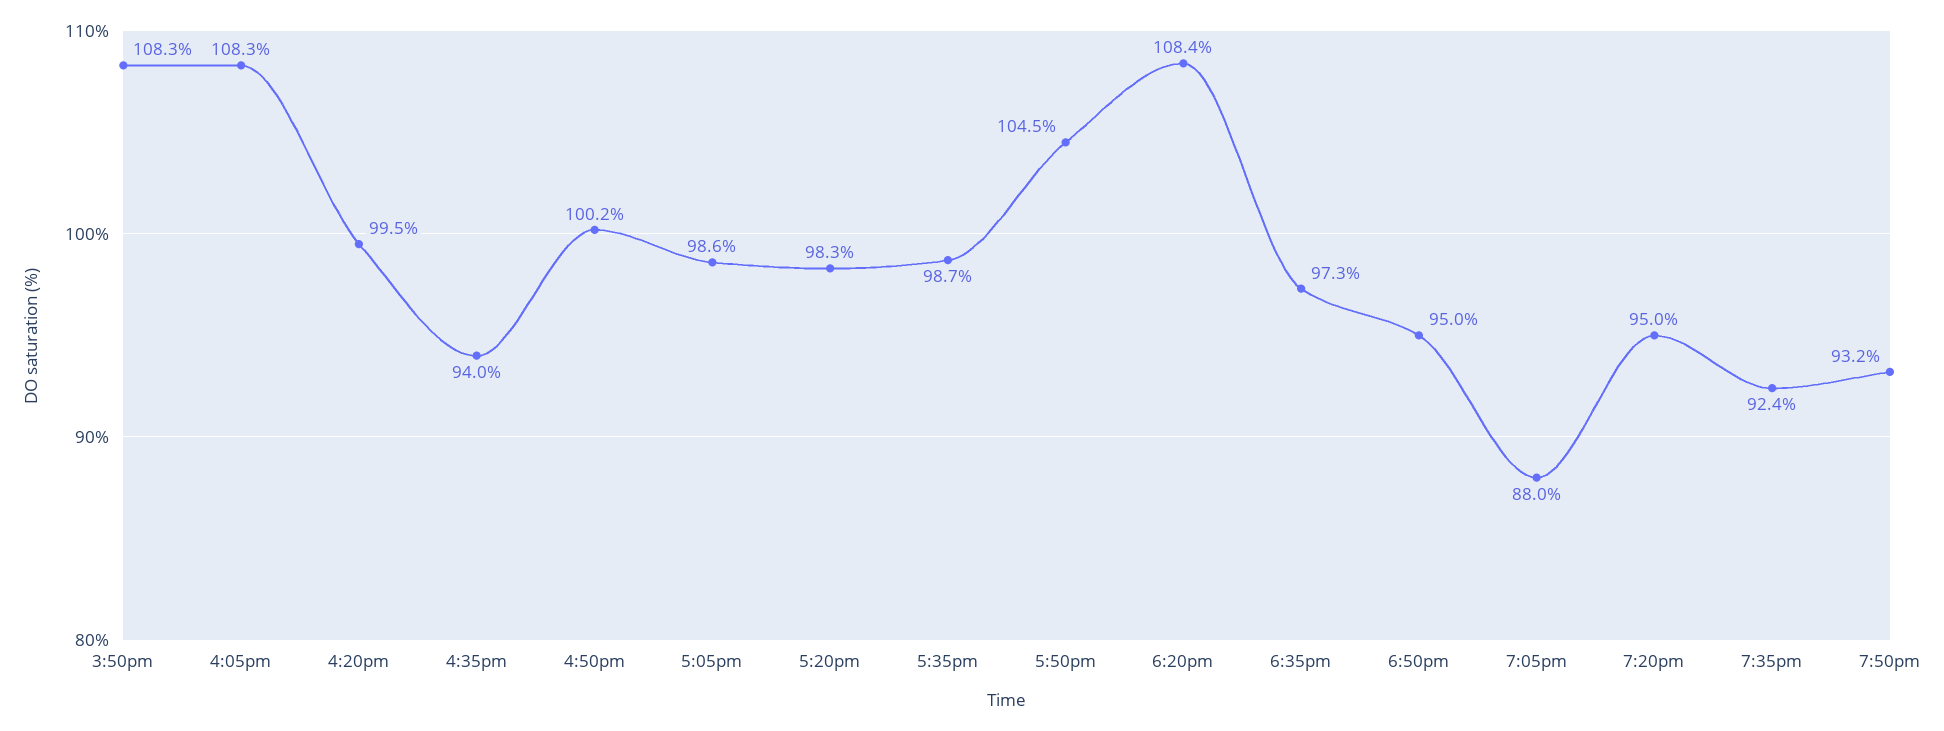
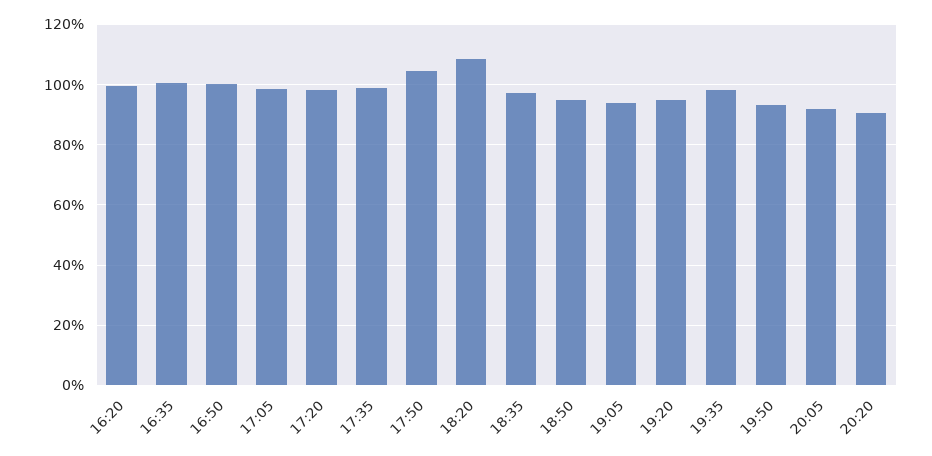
3:50pm: 108.3 -> none
4:05pm: 108.3 -> none
4:35pm: 94 -> 100
7:05pm: 88 -> 94
7:35pm: 92.4 -> 98
20:05: none -> 92
20:20: none -> 90

